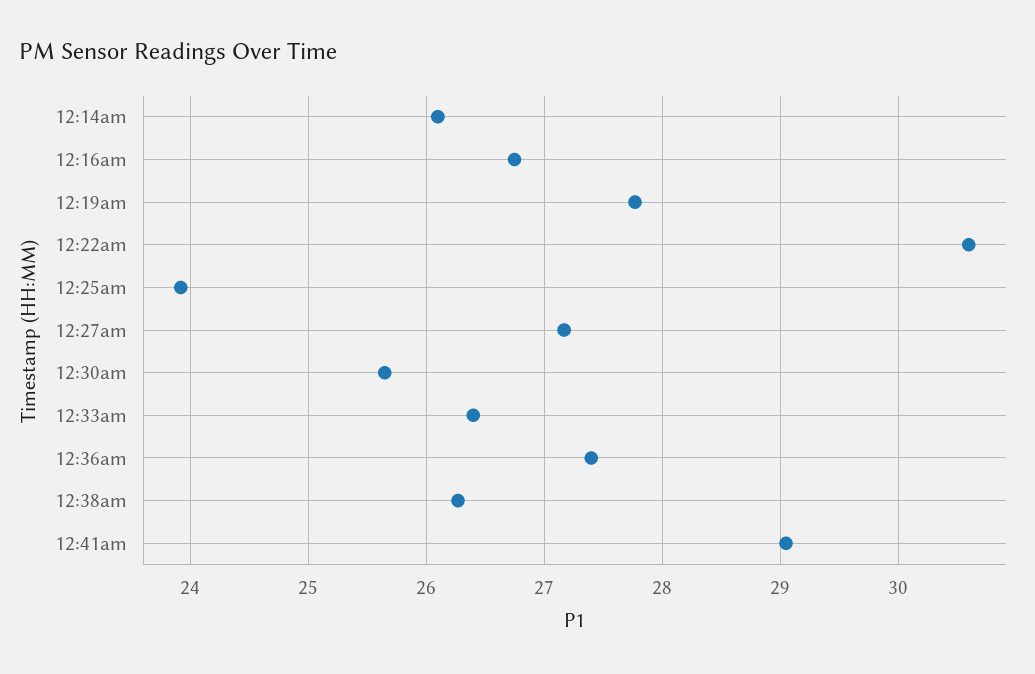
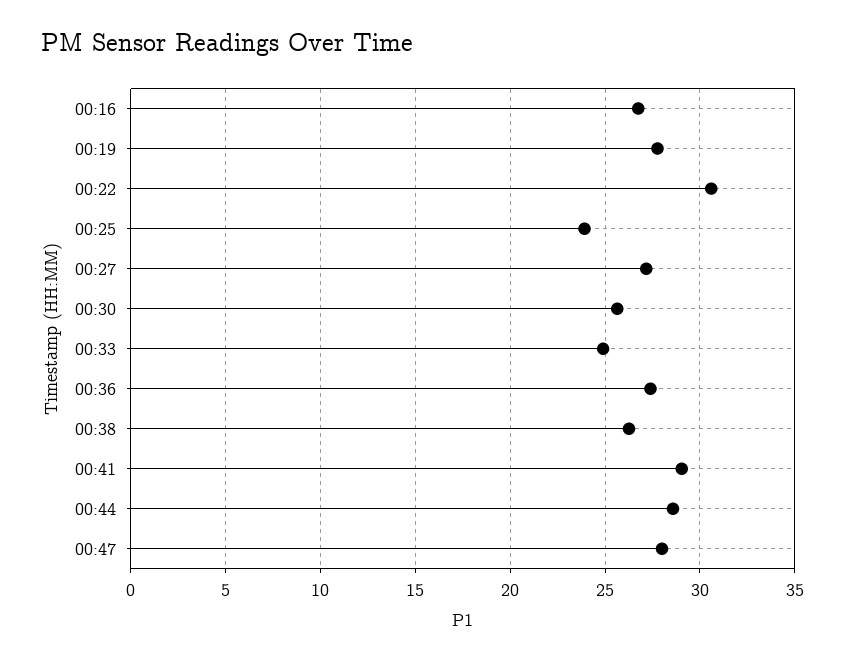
12:14am: 26.1 -> none
12:33am: 26.4 -> 25
00:44: none -> 28.5
00:47: none -> 28

